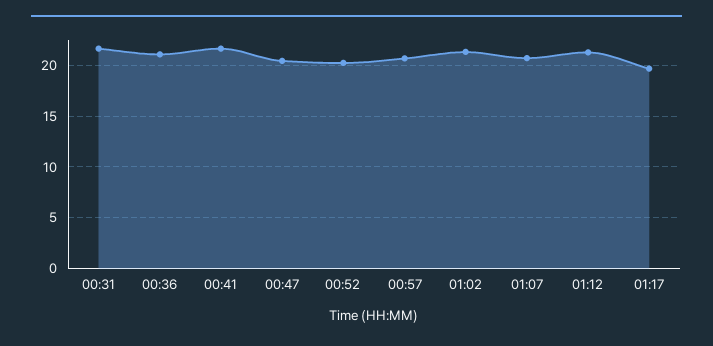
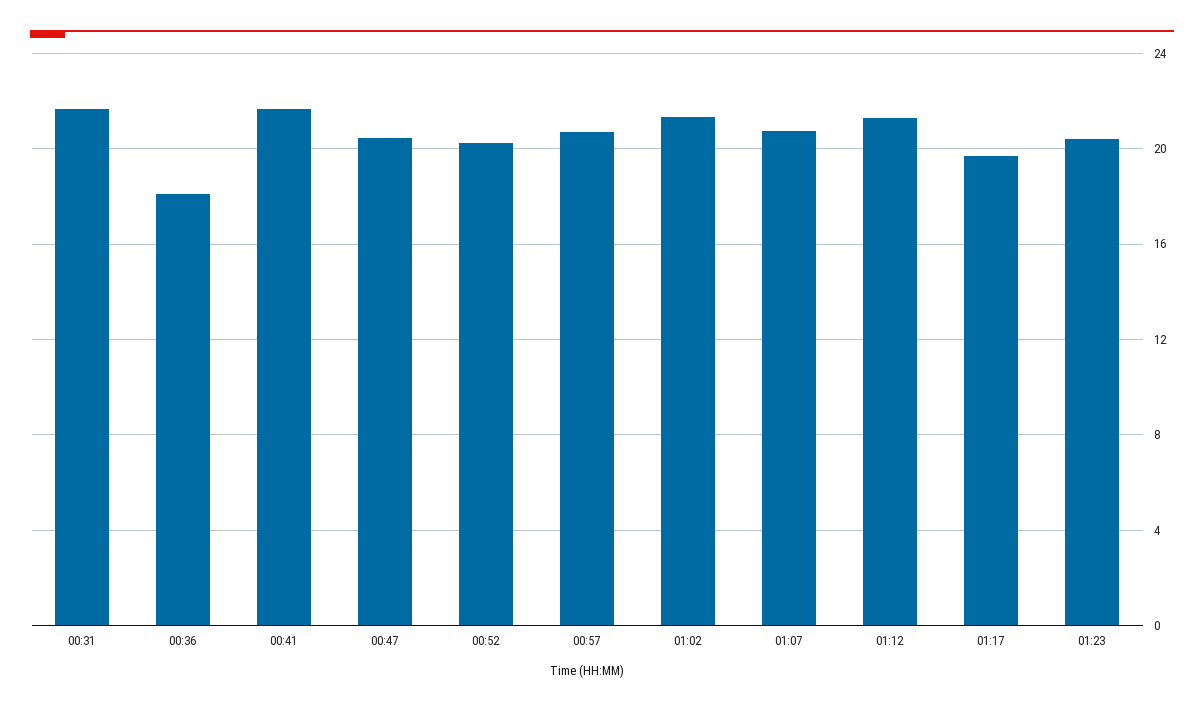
00:36: 21 -> 18
01:23: none -> 20.5

